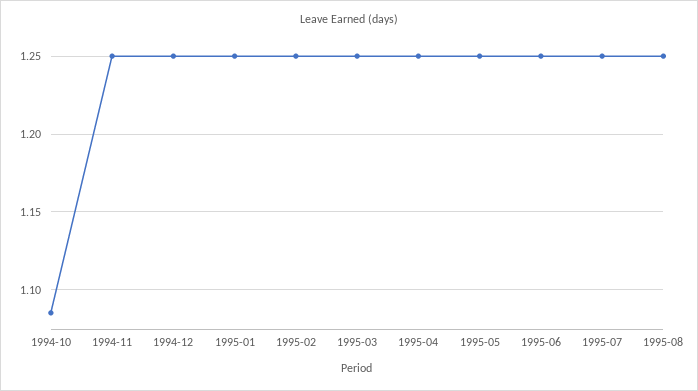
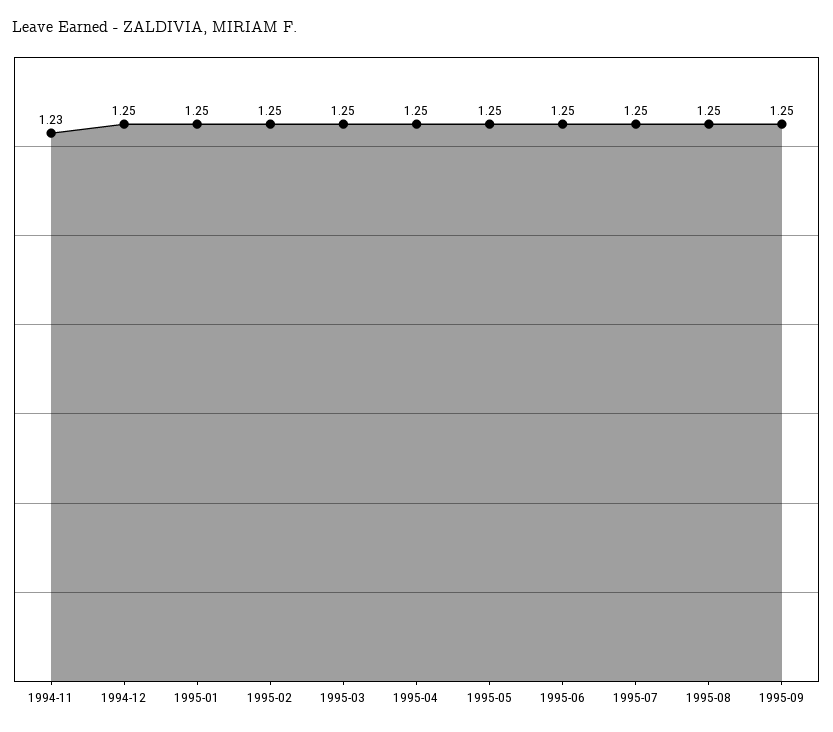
1994-10: 1.085 -> none
1994-11: 1.25 -> 1.23
1995-09: none -> 1.25

